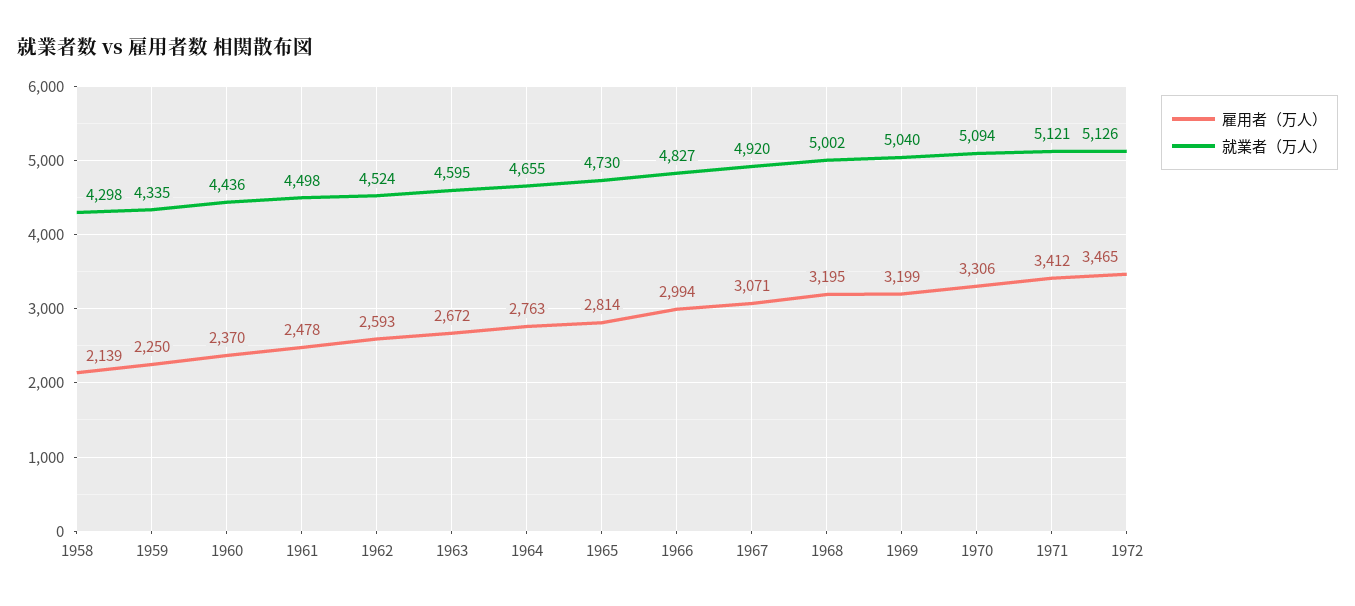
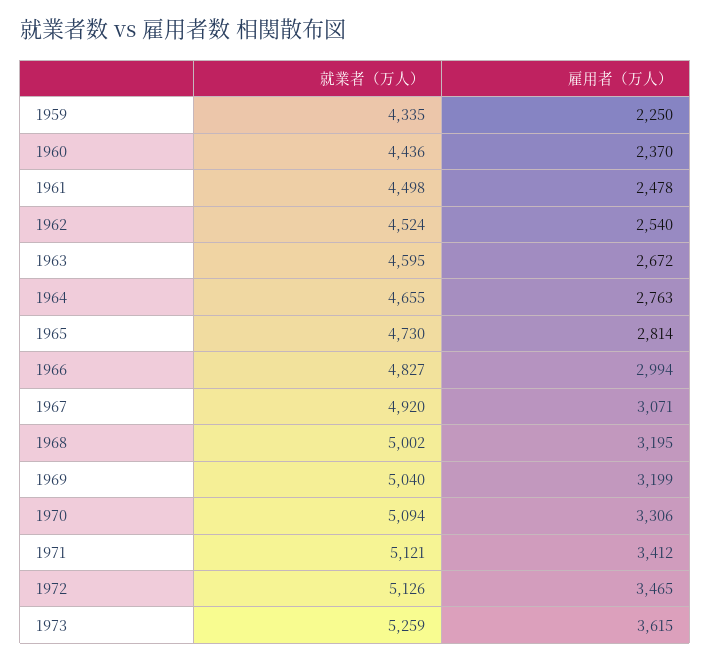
雇用者（万人）, 1958: 2139 -> none
就業者（万人）, 1958: 4298 -> none
雇用者（万人）, 1962: 2593 -> 2540
就業者（万人）, 1973: none -> 5259
雇用者（万人）, 1973: none -> 3615

